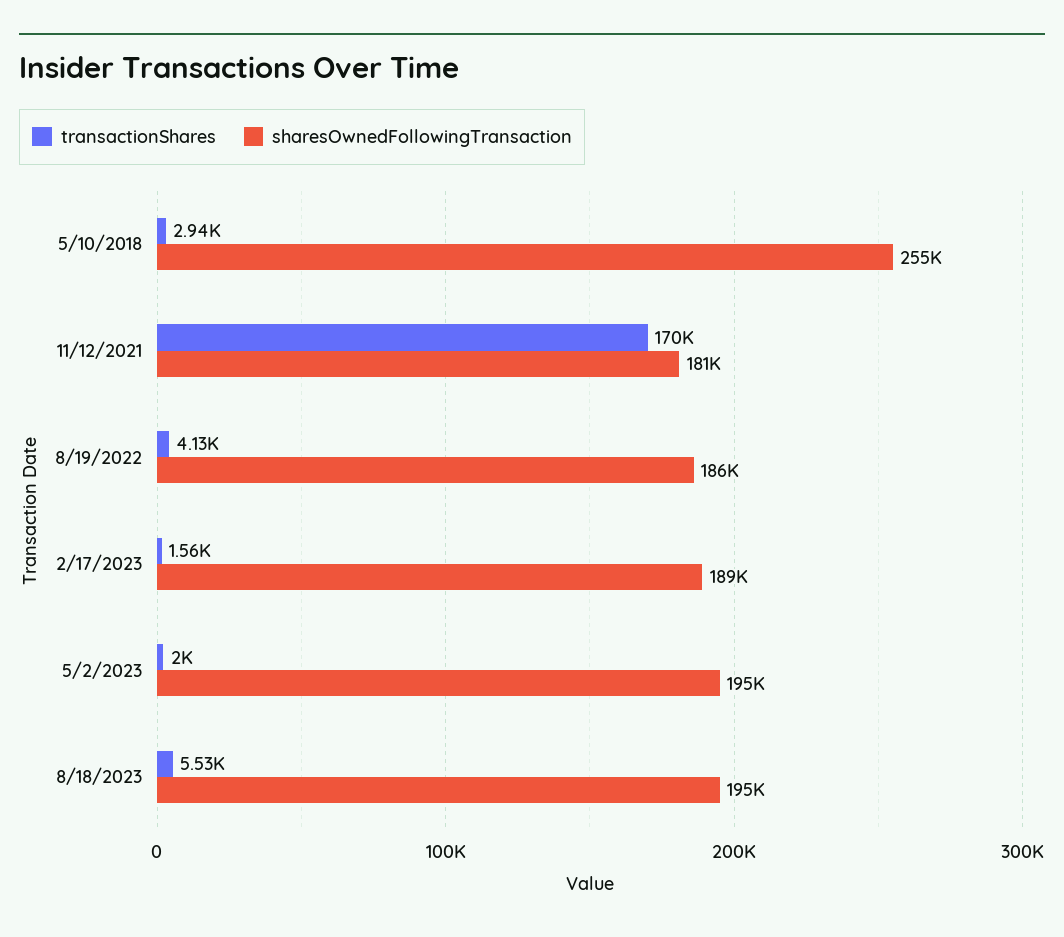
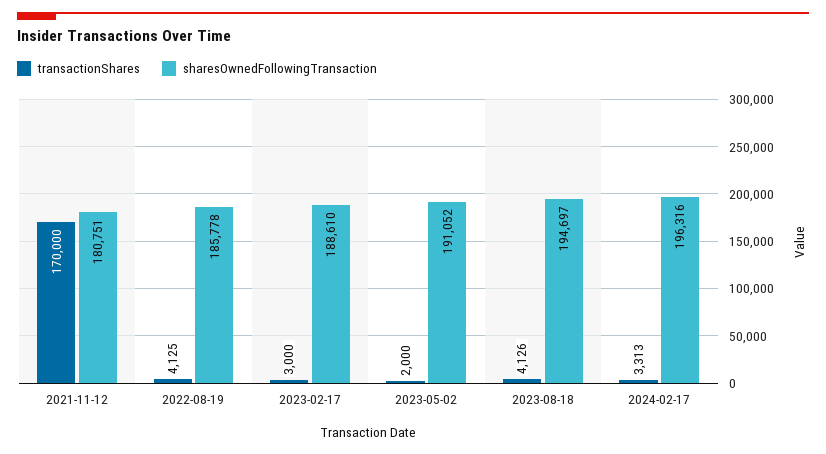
transactionShares, 5/10/2018: 2940 -> none
sharesOwnedFollowingTransaction, 5/10/2018: 255000 -> none
transactionShares, 2/17/2023: 1560 -> 3000
sharesOwnedFollowingTransaction, 5/2/2023: 195000 -> 191052
transactionShares, 8/18/2023: 5530 -> 4126
transactionShares, 2024-02-17: none -> 3313
sharesOwnedFollowingTransaction, 2024-02-17: none -> 196316

